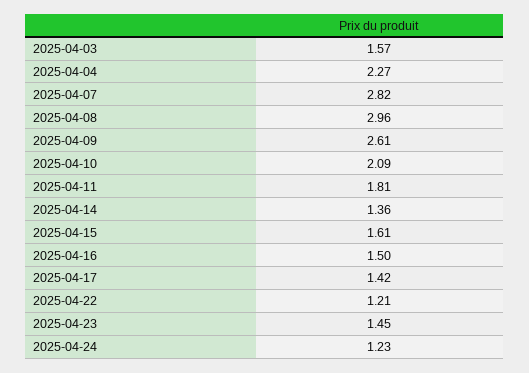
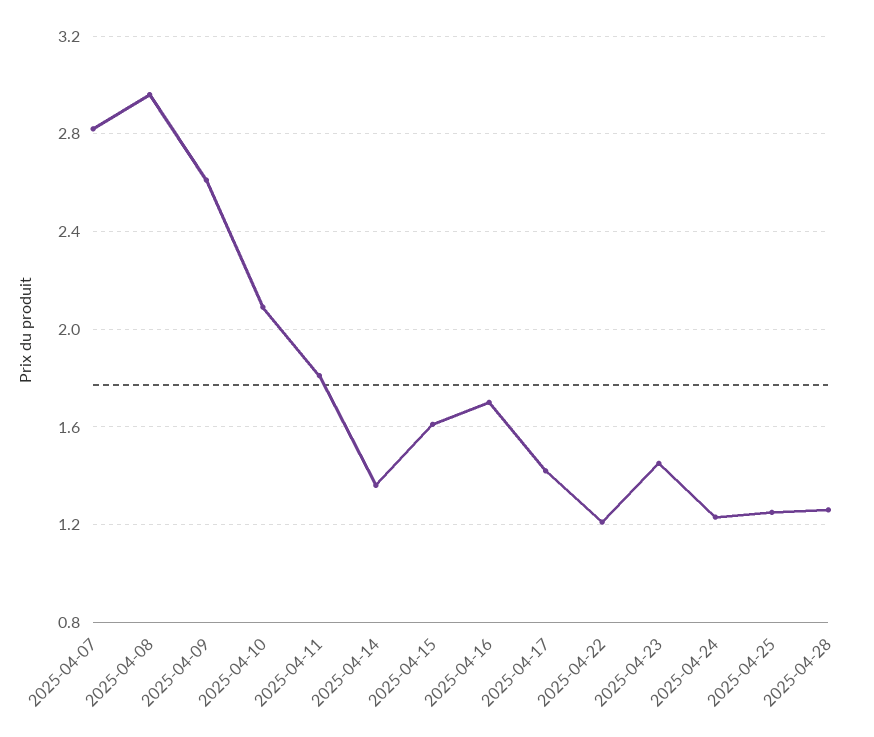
2025-04-03: 1.57 -> none
2025-04-04: 2.27 -> none
2025-04-16: 1.5 -> 1.7
2025-04-25: none -> 1.25
2025-04-28: none -> 1.25

